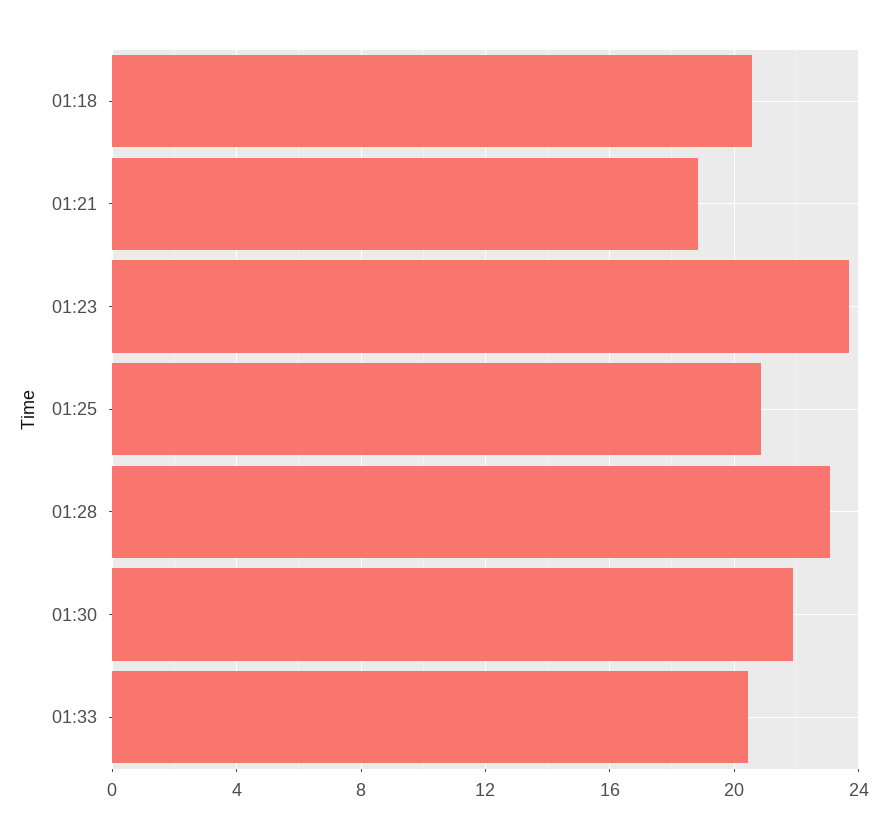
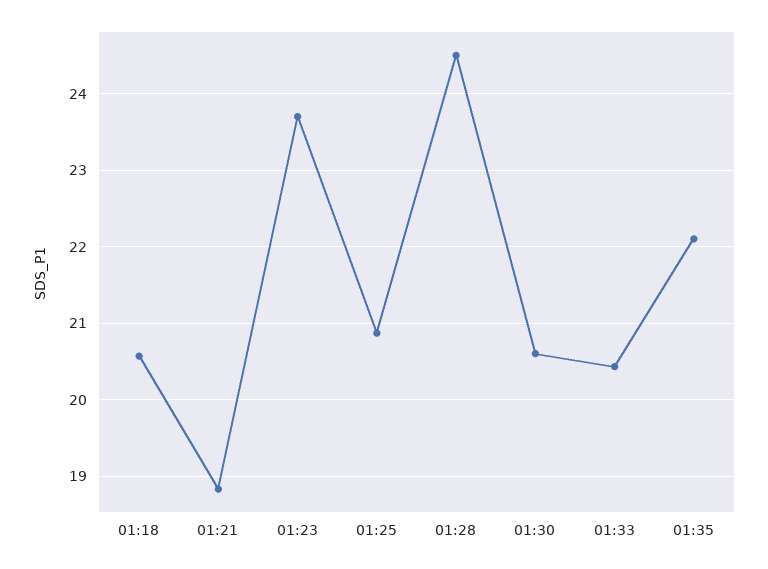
01:28: 23 -> 24.5
01:30: 22 -> 20.6
01:35: none -> 22.1

